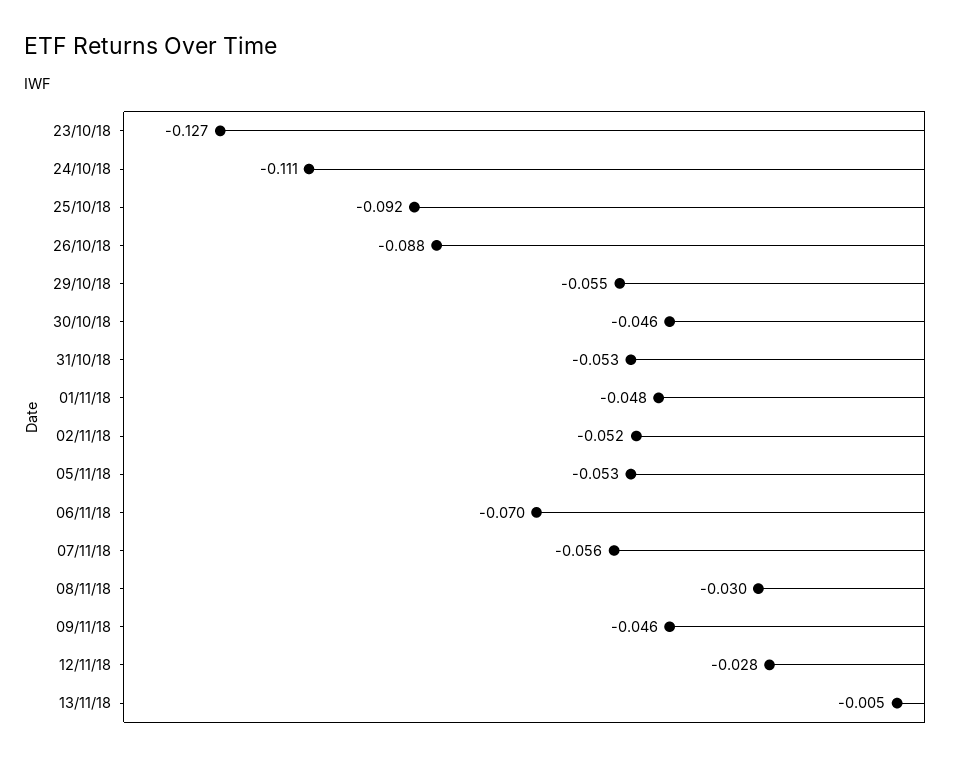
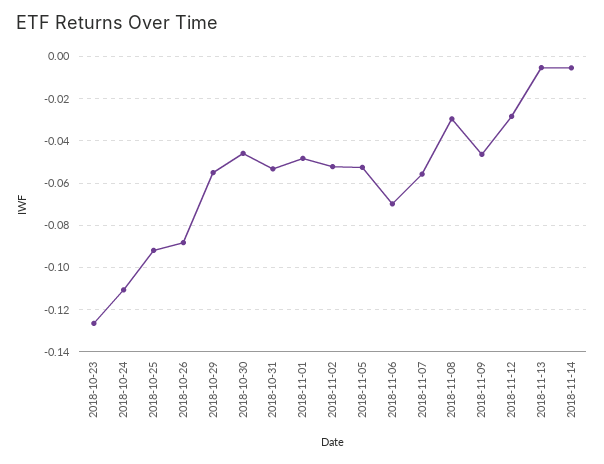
2018-11-14: none -> -0.005

